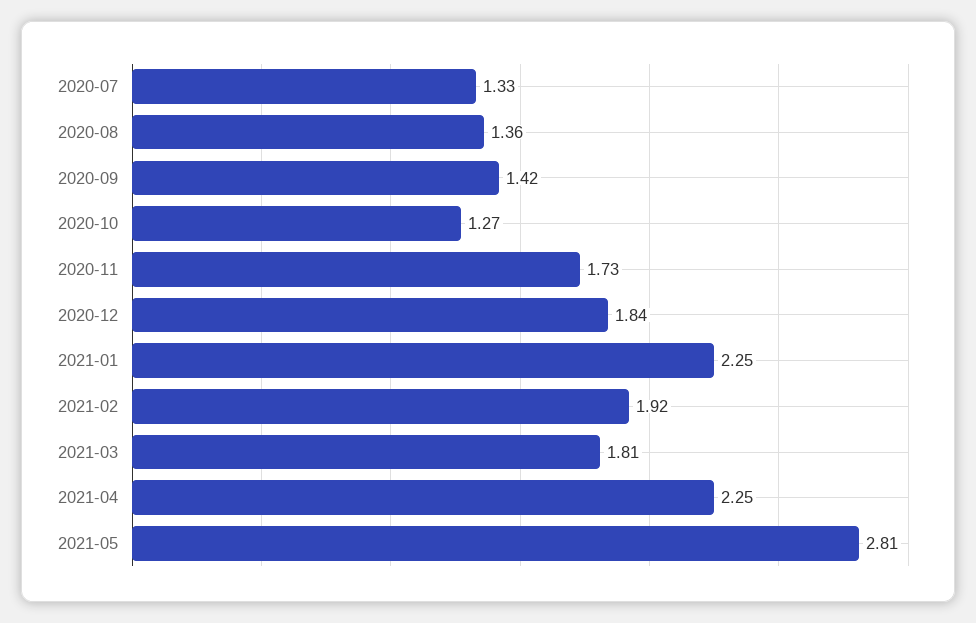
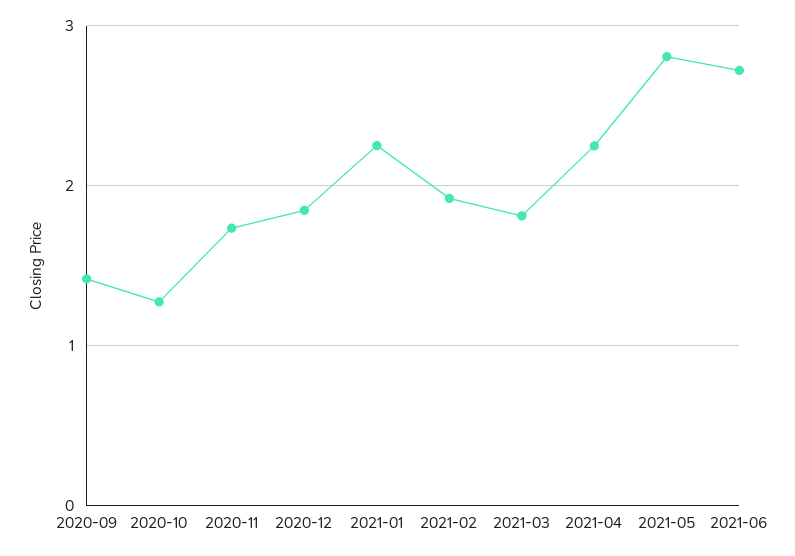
2020-07: 1.33 -> none
2020-08: 1.36 -> none
2021-06: none -> 2.7

